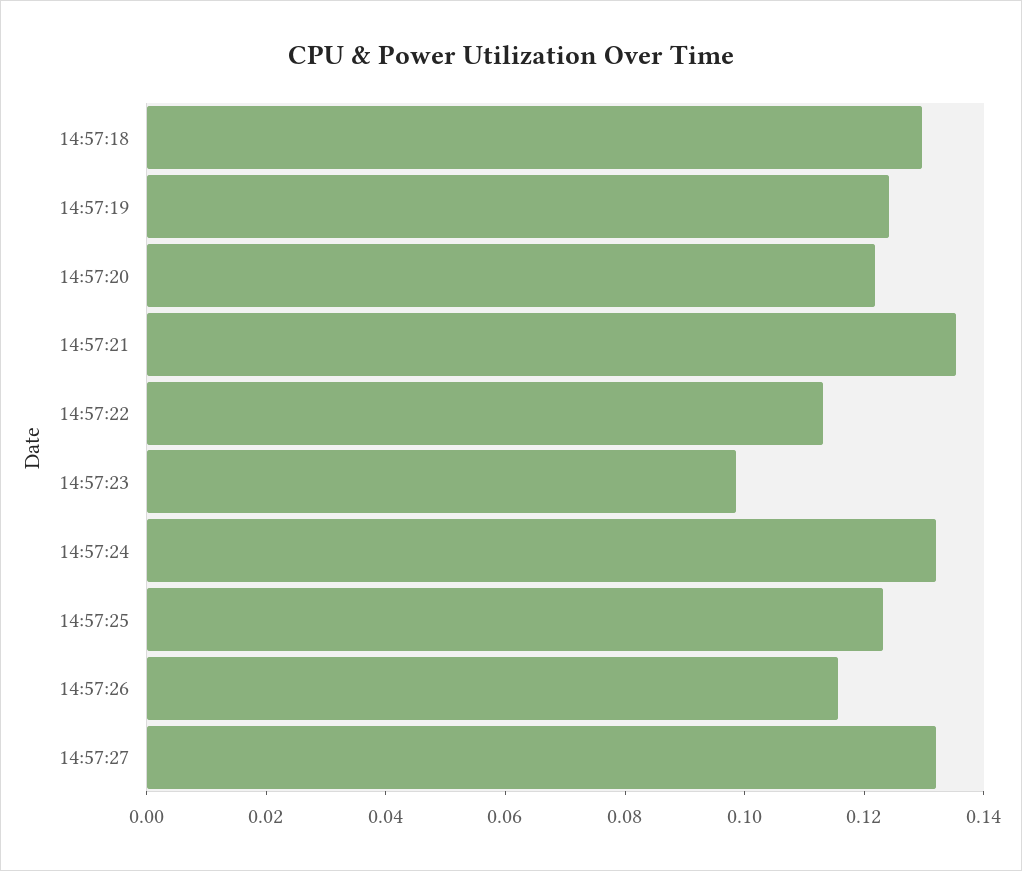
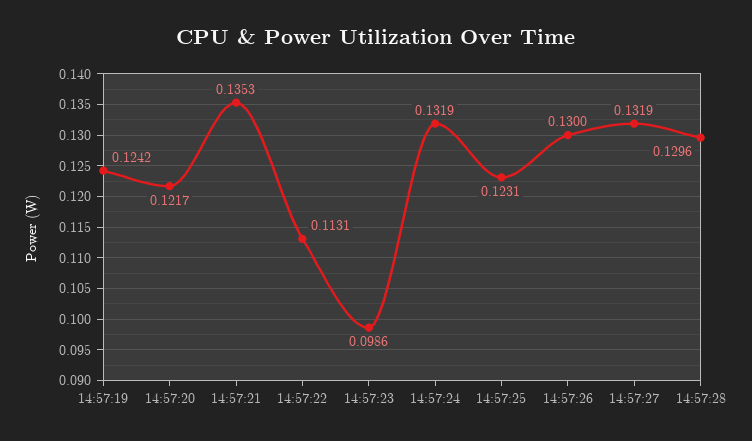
14:57:18: 0.13 -> none
14:57:26: 0.115 -> 0.13
14:57:28: none -> 0.1296

